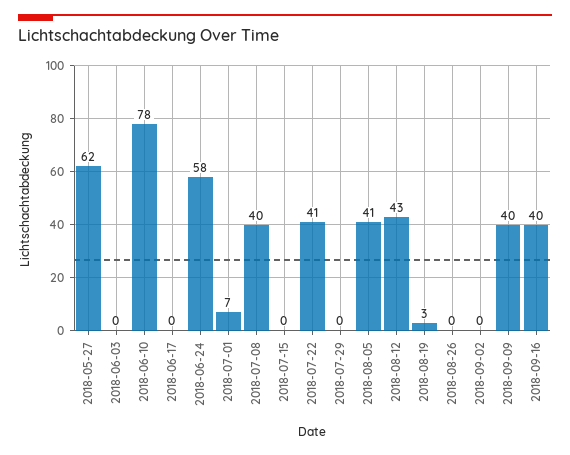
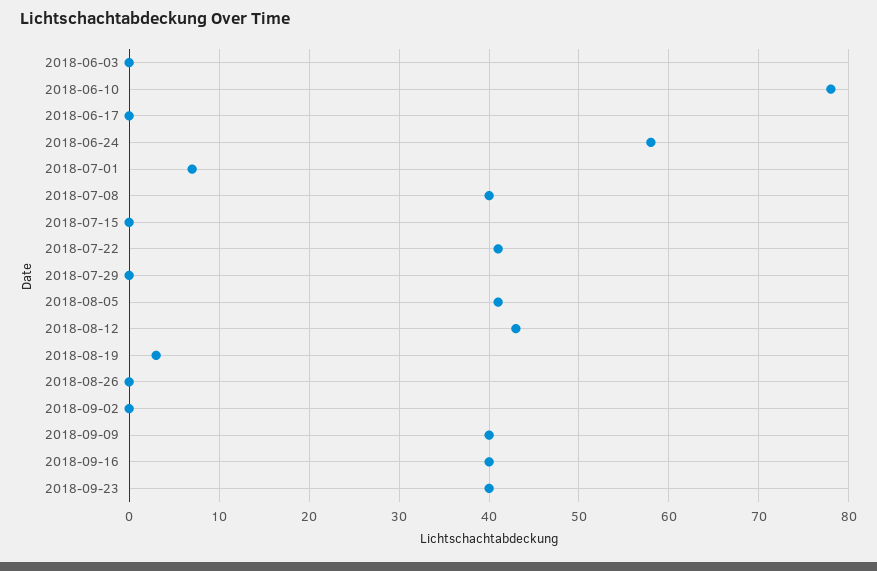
2018-05-27: 62 -> none
2018-09-23: none -> 40

